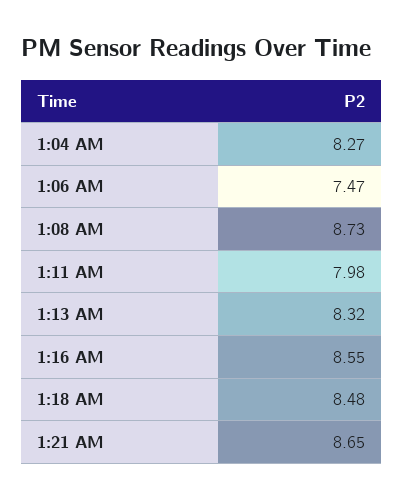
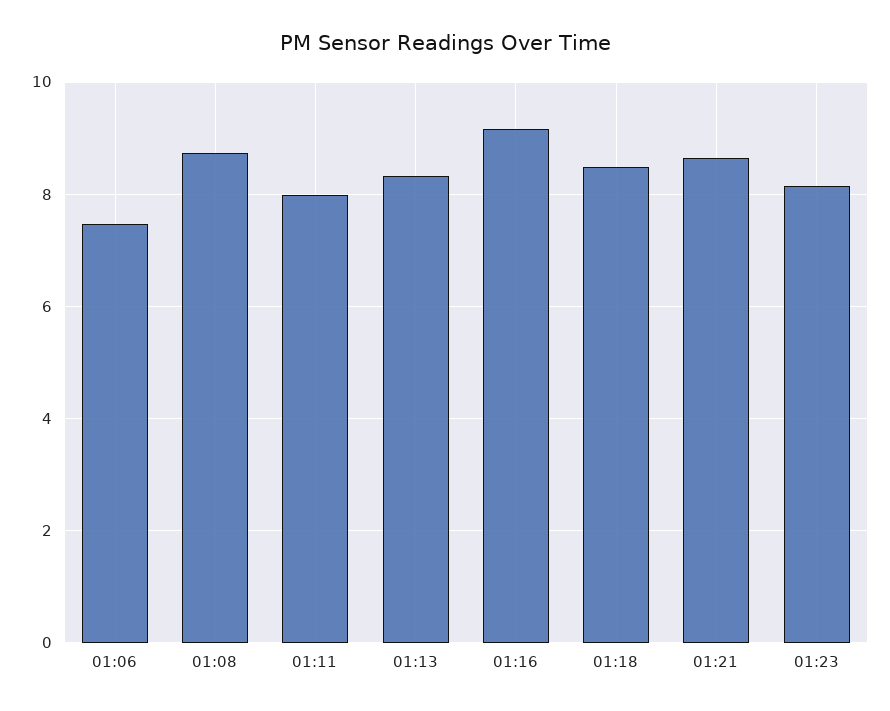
1:04 AM: 8.27 -> none
1:16 AM: 8.55 -> 9.2
01:23: none -> 8.2

